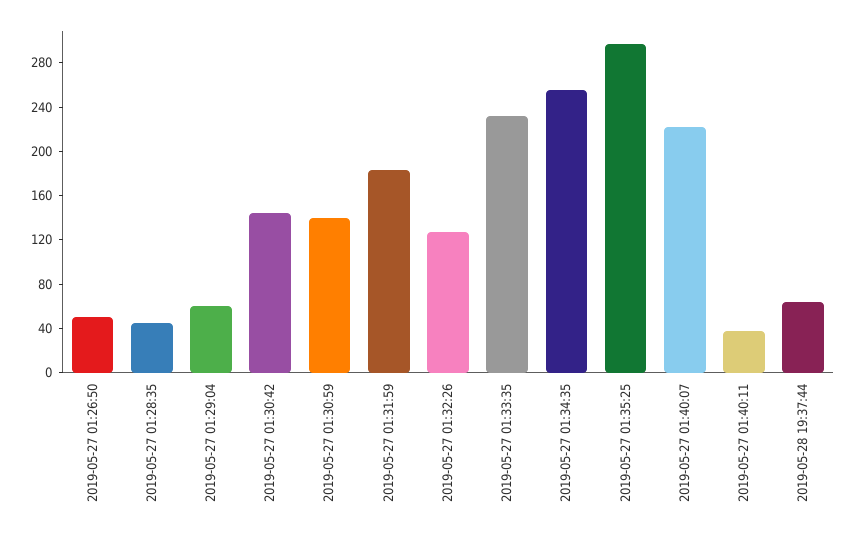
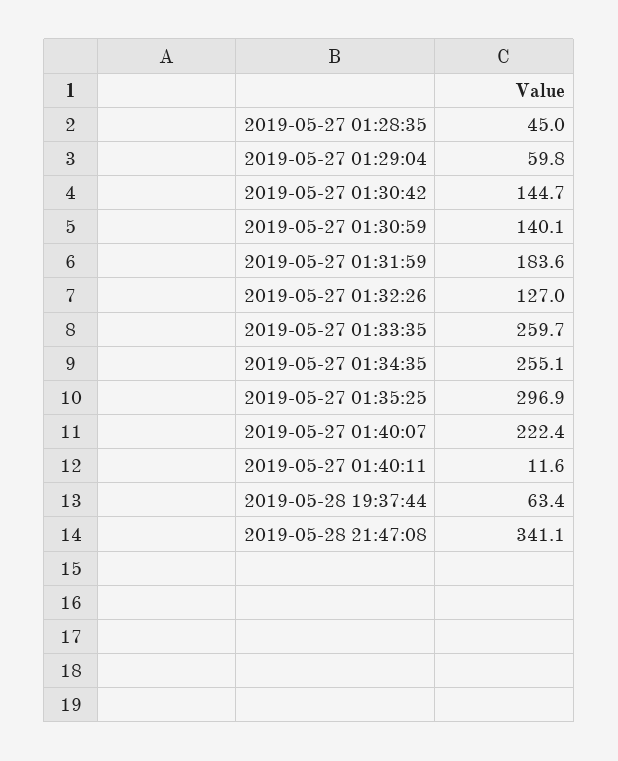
2019-05-27 01:26:50: 50 -> none
2019-05-27 01:33:35: 230 -> 259.7
2019-05-27 01:40:11: 40 -> 11.6
2019-05-28 21:47:08: none -> 341.1

